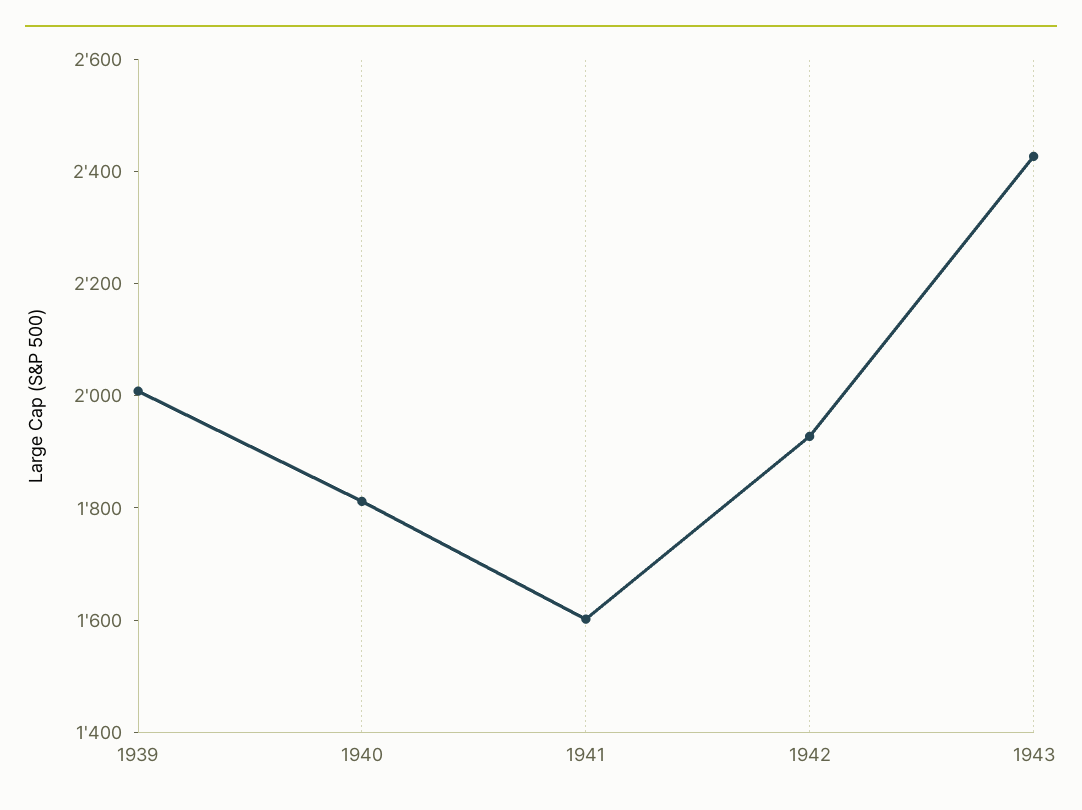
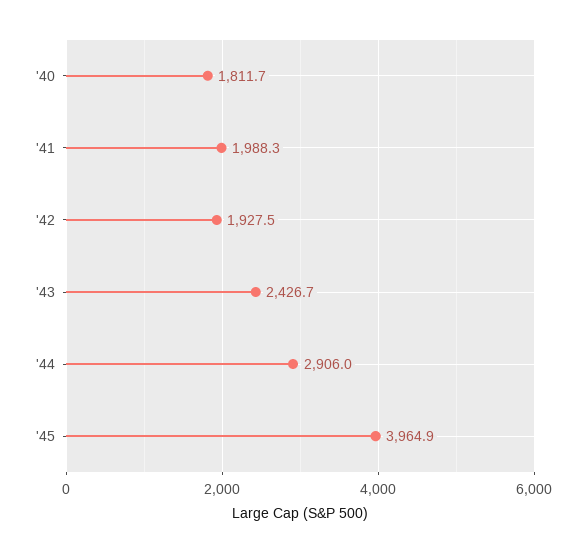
1939: 2000 -> none
1941: 1600 -> 1988.3
'44: none -> 2906
'45: none -> 3964.9

